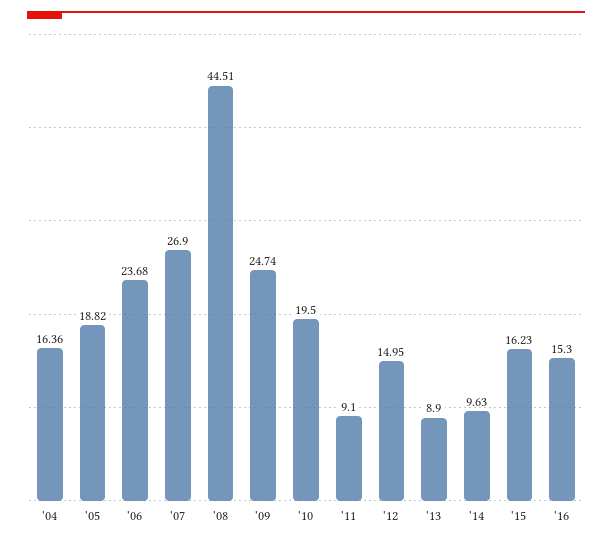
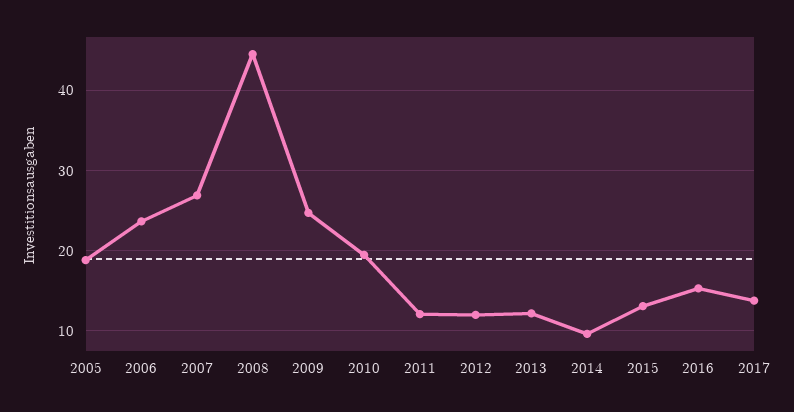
'04: 16.36 -> none
'11: 9.1 -> 12
'12: 14.95 -> 12
'13: 8.9 -> 12
'15: 16.23 -> 13
2017: none -> 14

